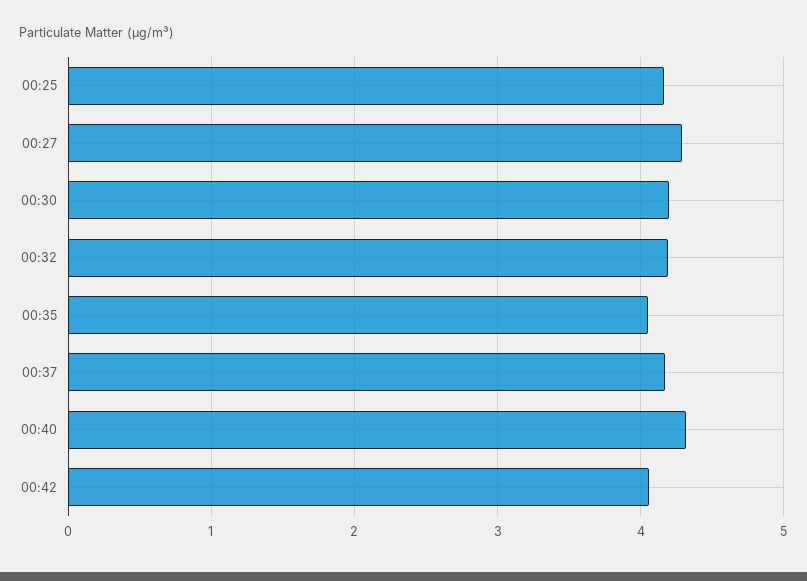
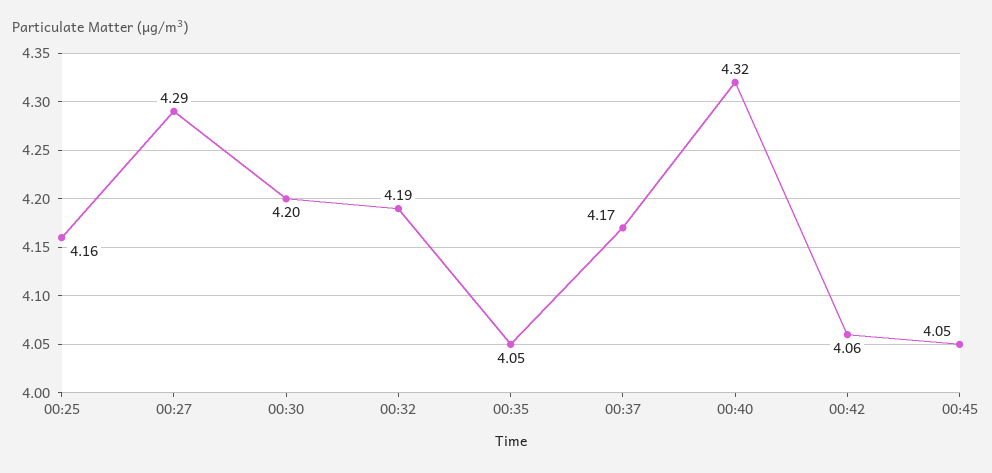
00:45: none -> 4.05

